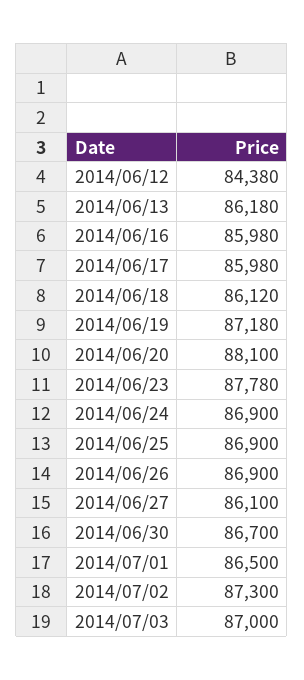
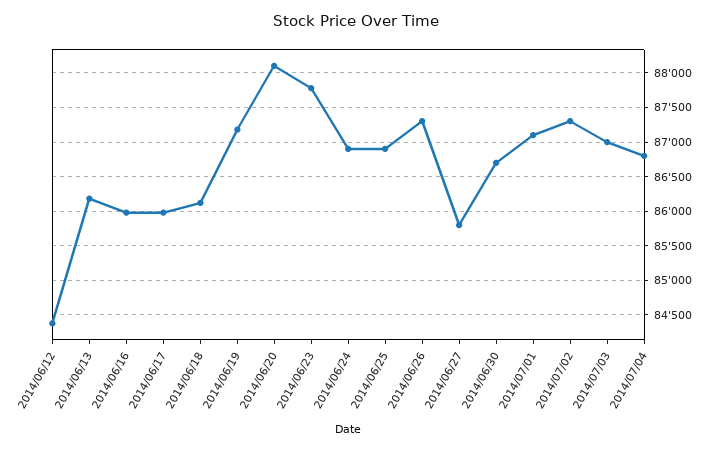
2014/06/26: 86900 -> 87300
2014/06/27: 86100 -> 85800
2014/07/01: 86500 -> 87100
2014/07/04: none -> 86800

